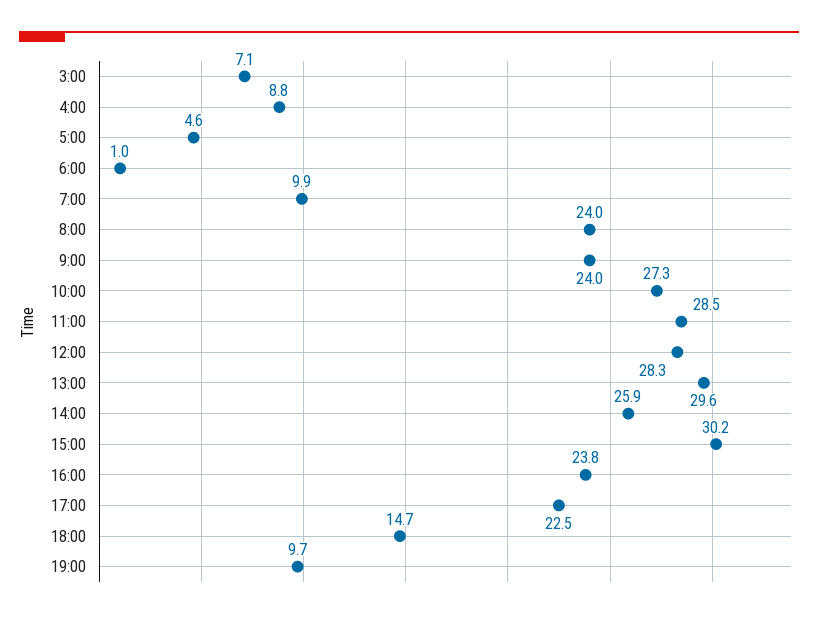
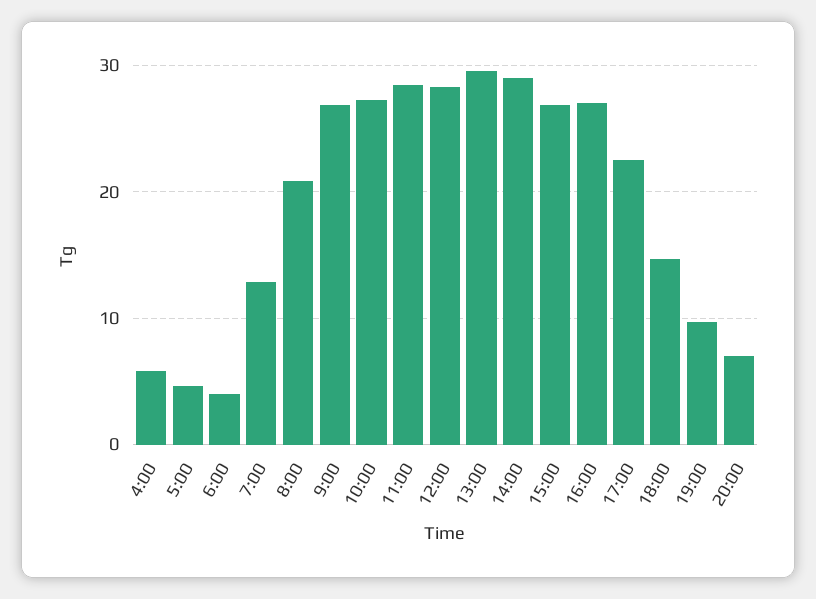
3:00: 7.1 -> none
4:00: 8.8 -> 6
6:00: 1 -> 4
7:00: 9.9 -> 13
8:00: 24 -> 21
9:00: 24 -> 27
14:00: 25.9 -> 29
15:00: 30.2 -> 27
16:00: 23.8 -> 27
20:00: none -> 7

